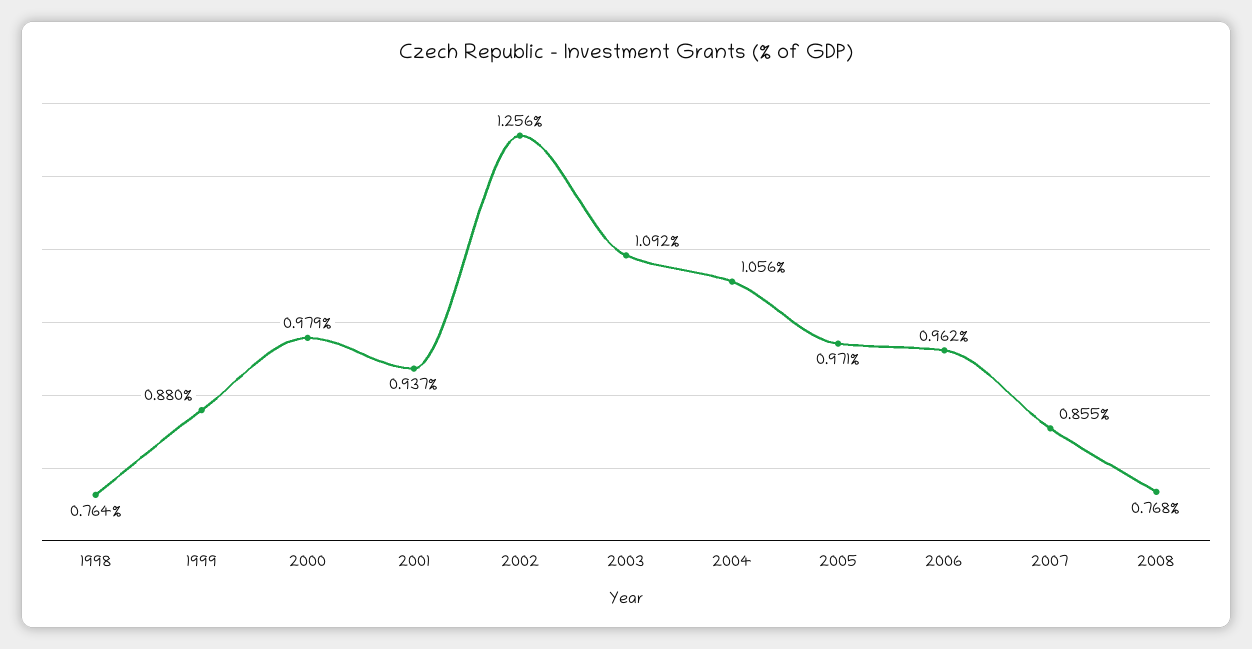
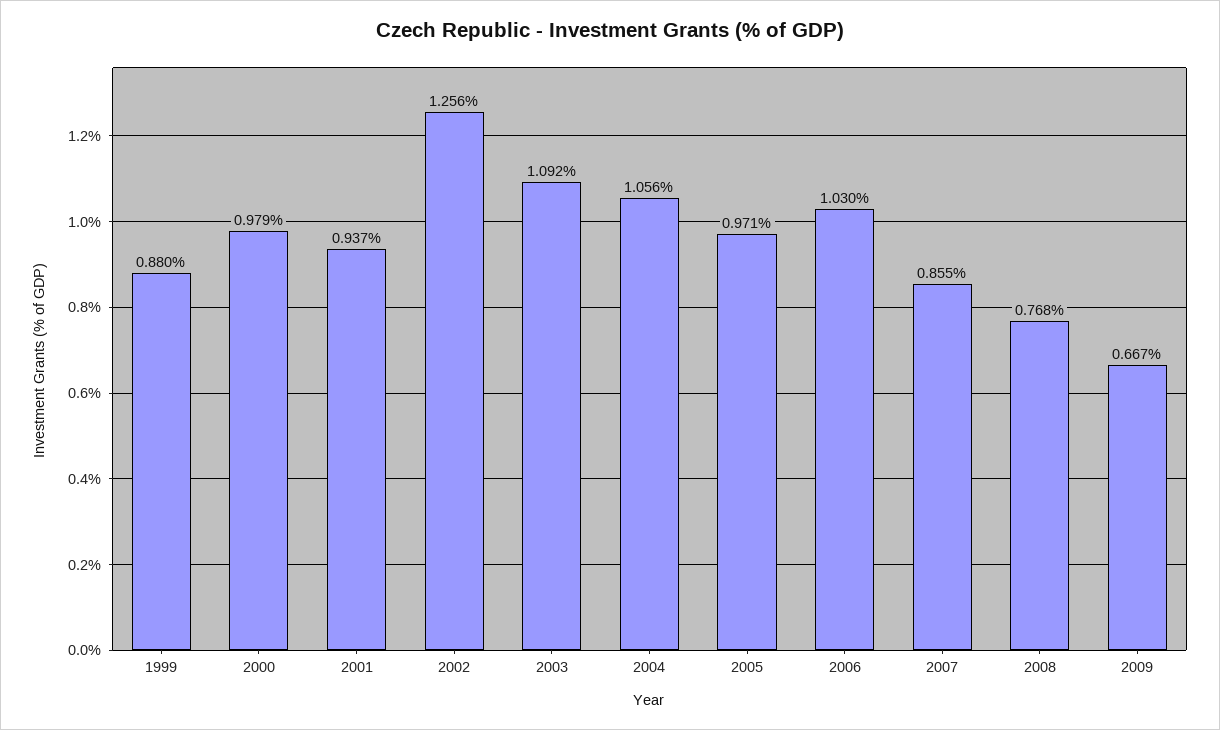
1998: 0.764 -> none
2006: 0.962 -> 1.03
2009: none -> 0.667

